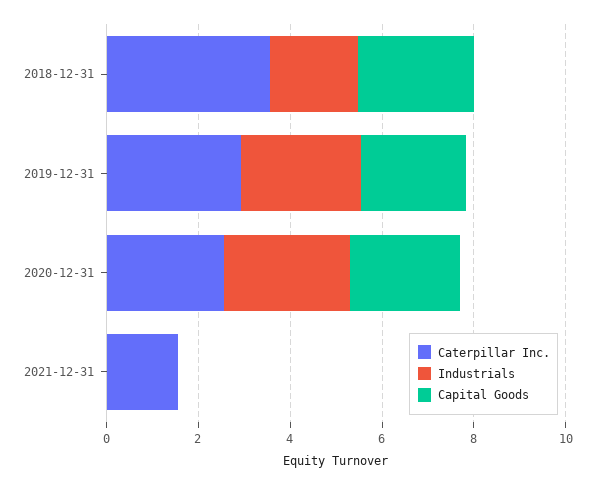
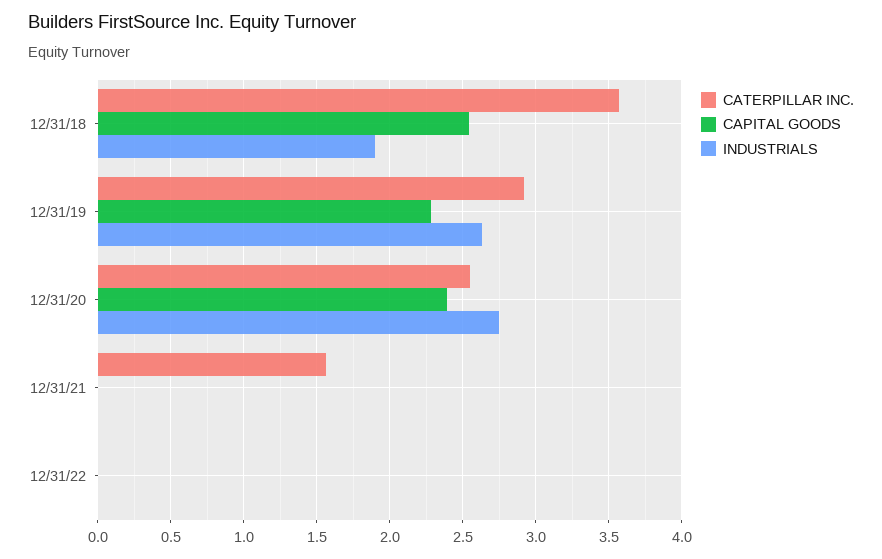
Caterpillar Inc., 12/31/22: none -> 0
Capital Goods, 12/31/22: none -> 0
Industrials, 12/31/22: none -> 0

